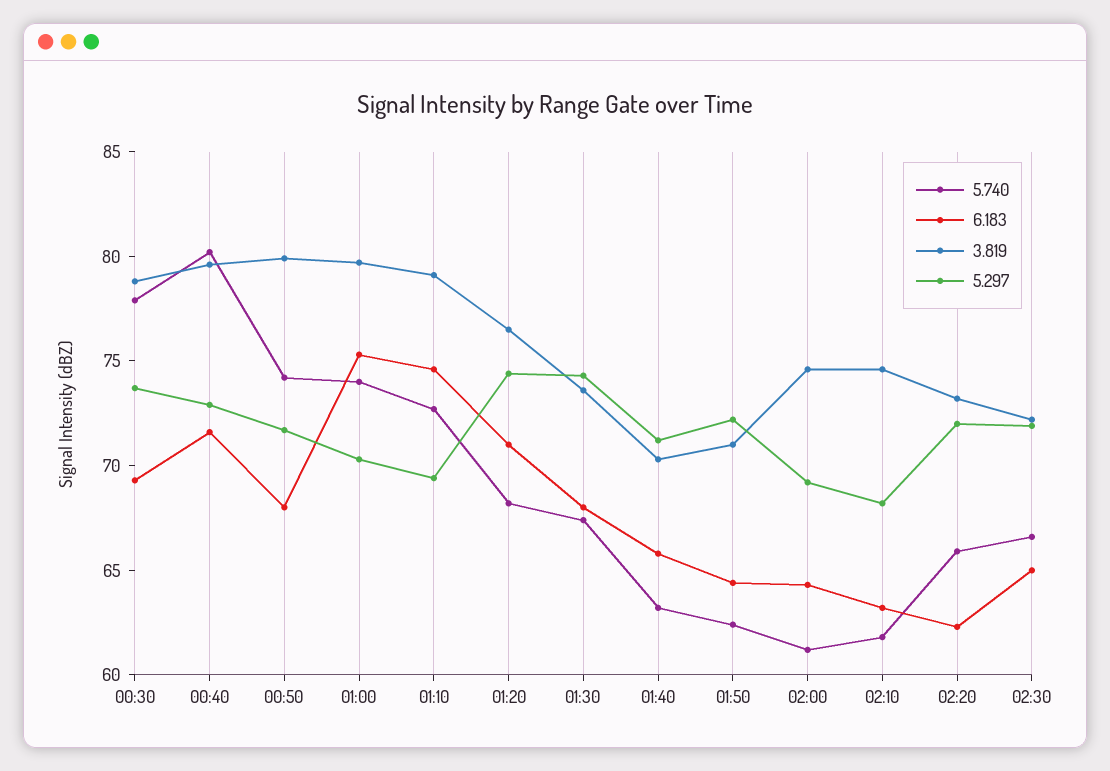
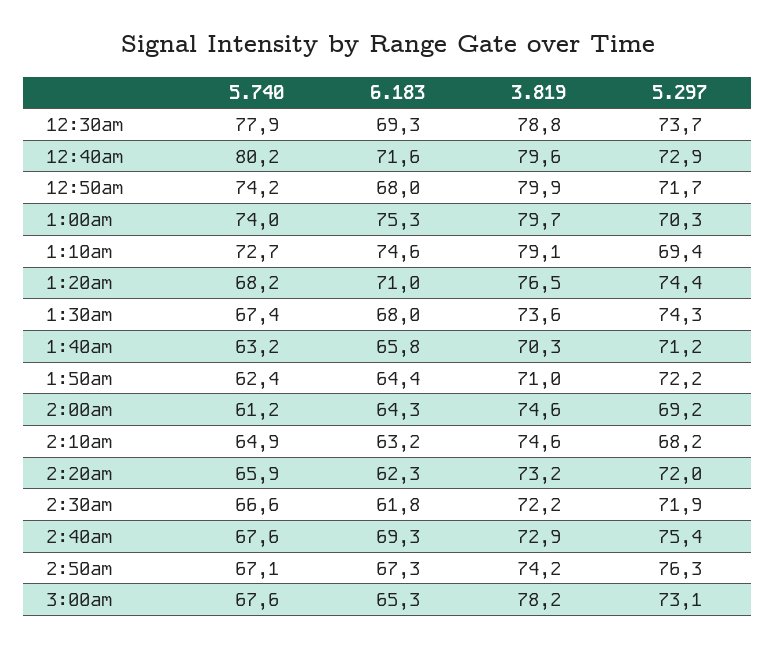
5.740, 02:10: 62 -> 64.9
6.183, 02:30: 65 -> 61.8
5.740, 2:40am: none -> 67.6
6.183, 2:40am: none -> 69.3
3.819, 2:40am: none -> 72.9
5.297, 2:40am: none -> 75.4
5.740, 2:50am: none -> 67.1
6.183, 2:50am: none -> 67.3
3.819, 2:50am: none -> 74.2
5.297, 2:50am: none -> 76.3
5.740, 3:00am: none -> 67.6
6.183, 3:00am: none -> 65.3
3.819, 3:00am: none -> 78.2
5.297, 3:00am: none -> 73.1

